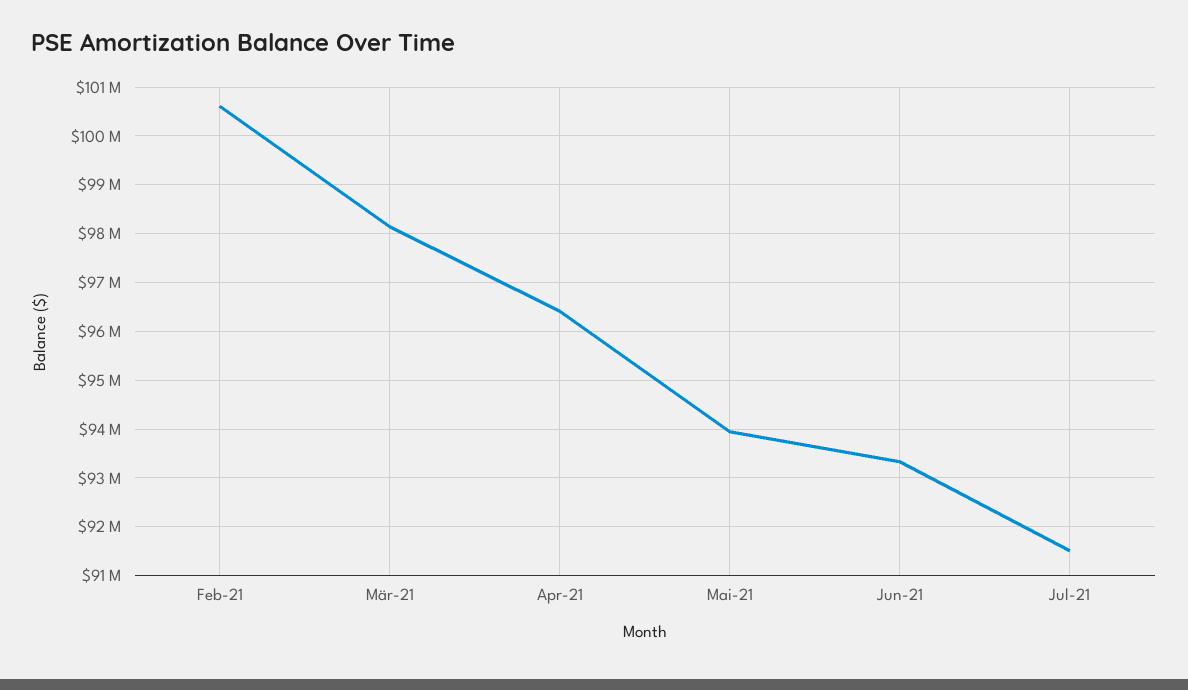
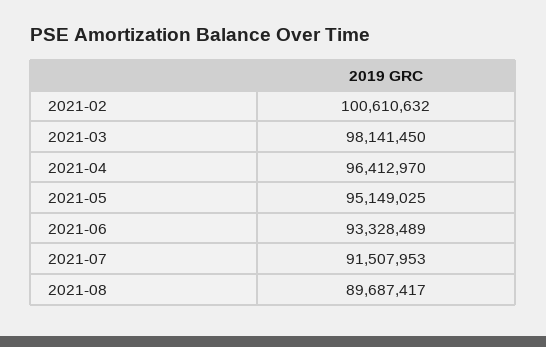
Mai-21: 94000000 -> 95149025
2021-08: none -> 89687417

